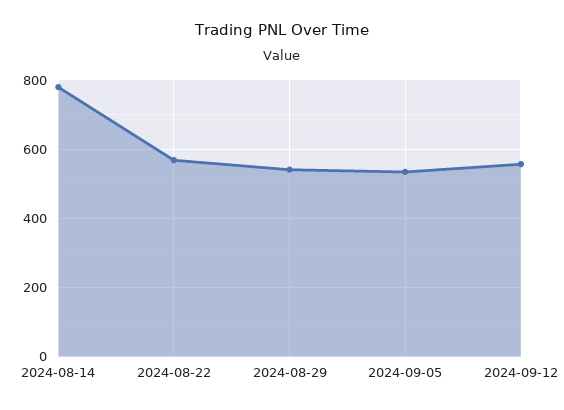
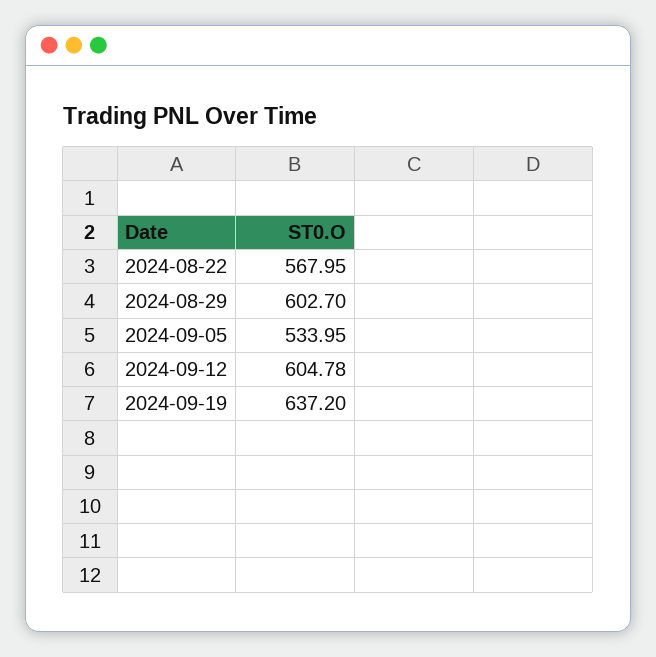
2024-08-14: 780 -> none
2024-08-29: 540 -> 602.7
2024-09-12: 560 -> 604.78
2024-09-19: none -> 637.2

